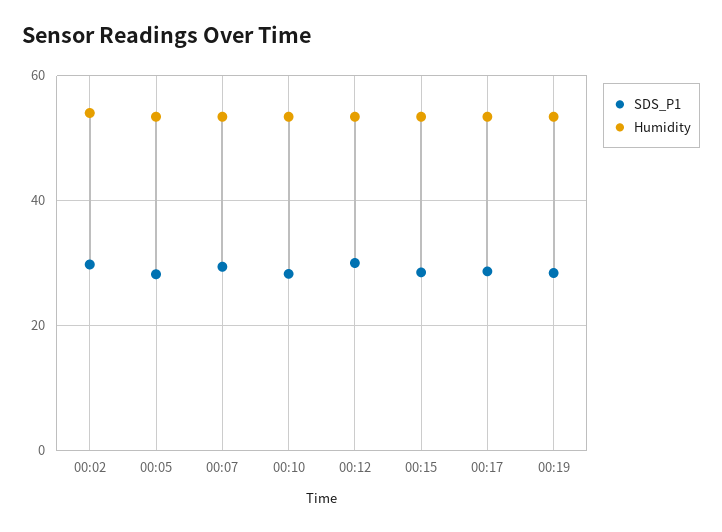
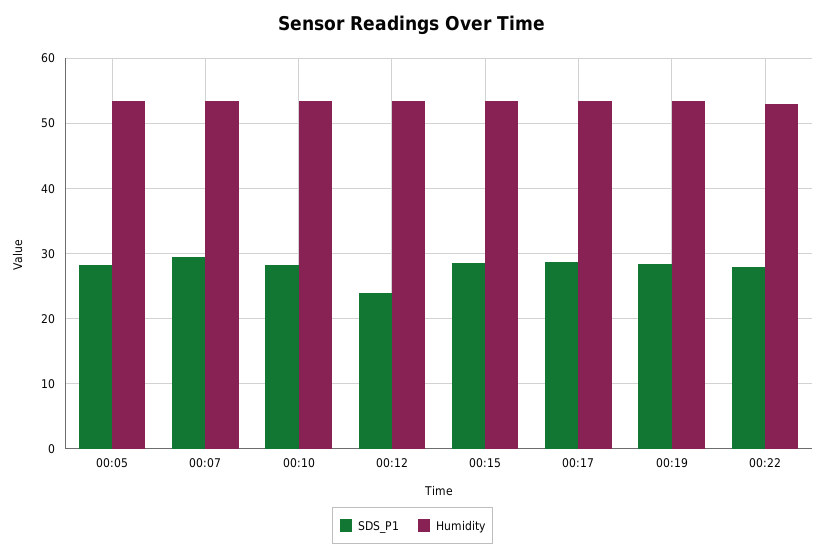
SDS_P1, 00:02: 30 -> none
Humidity, 00:02: 54 -> none
SDS_P1, 00:12: 30 -> 24
SDS_P1, 00:22: none -> 28
Humidity, 00:22: none -> 53

